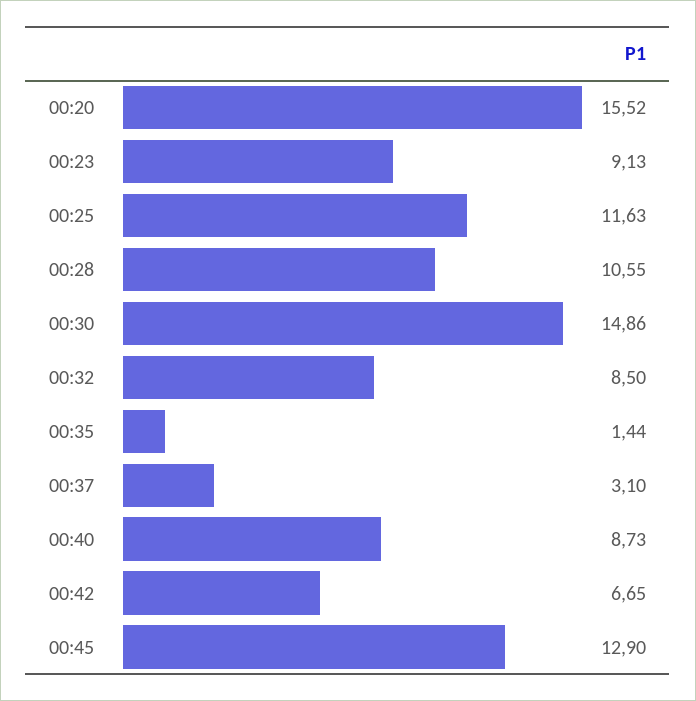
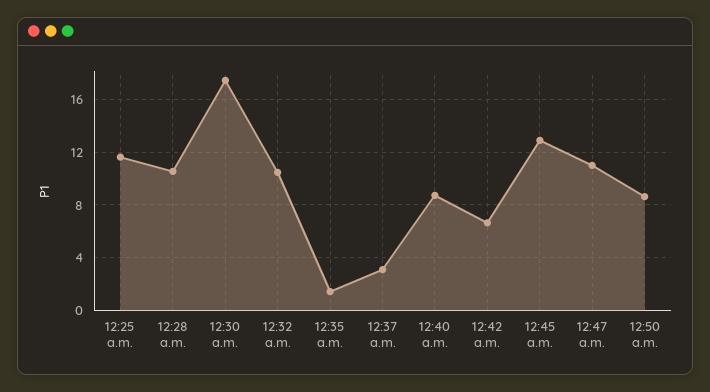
00:20: 15.52 -> none
00:23: 9.13 -> none
00:30: 14.86 -> 17.5
00:32: 8.5 -> 10.5
12:47 a.m.: none -> 11
12:50 a.m.: none -> 8.5

